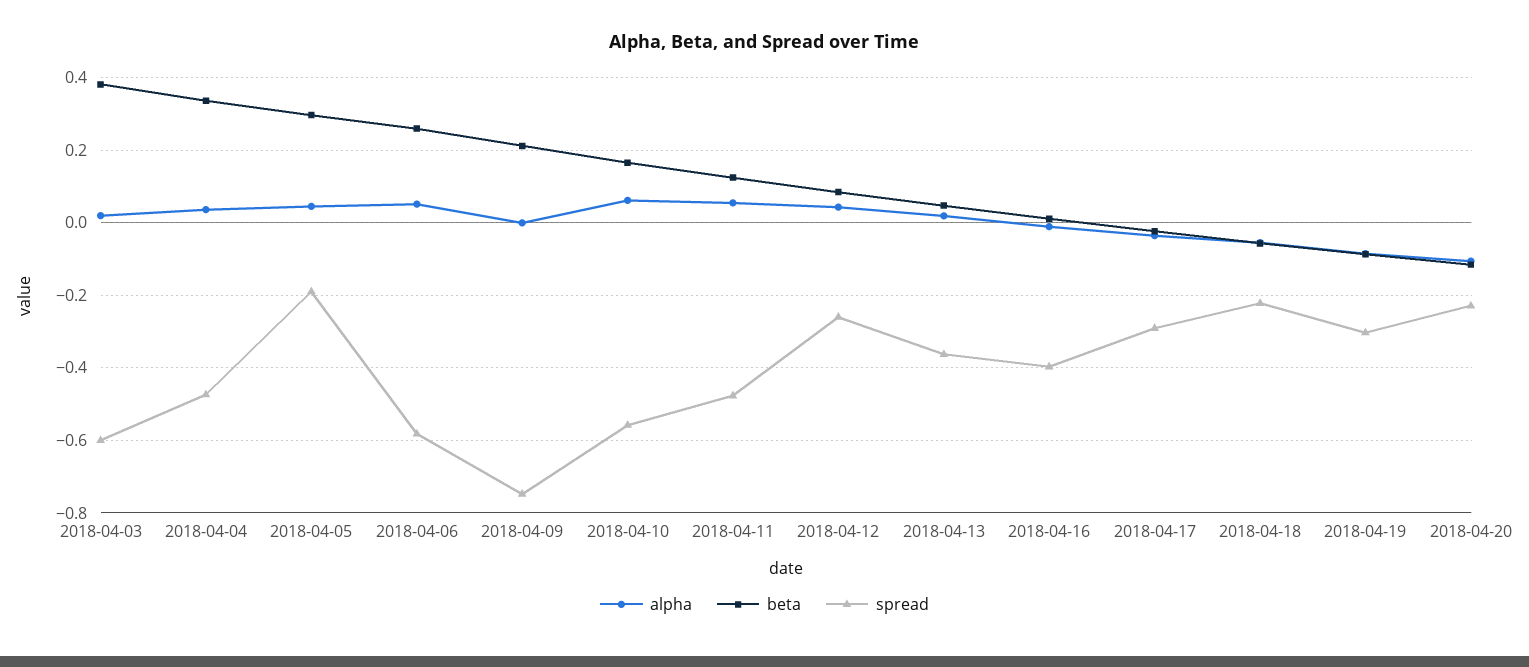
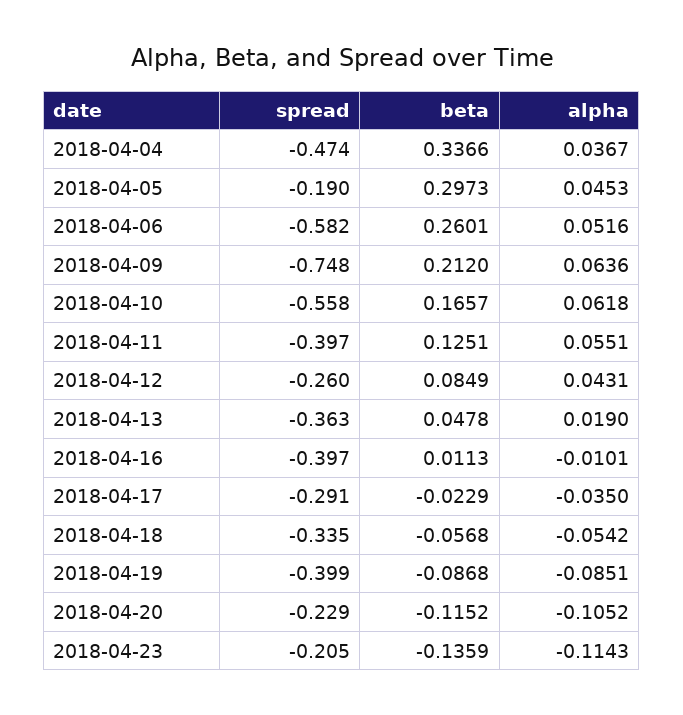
alpha, 2018-04-03: 0.02 -> none
beta, 2018-04-03: 0.38 -> none
spread, 2018-04-03: -0.6 -> none
alpha, 2018-04-09: 0 -> 0.0636
spread, 2018-04-11: -0.48 -> -0.397
spread, 2018-04-18: -0.22 -> -0.335
spread, 2018-04-19: -0.3 -> -0.399
spread, 2018-04-23: none -> -0.205
beta, 2018-04-23: none -> -0.1359
alpha, 2018-04-23: none -> -0.1143

